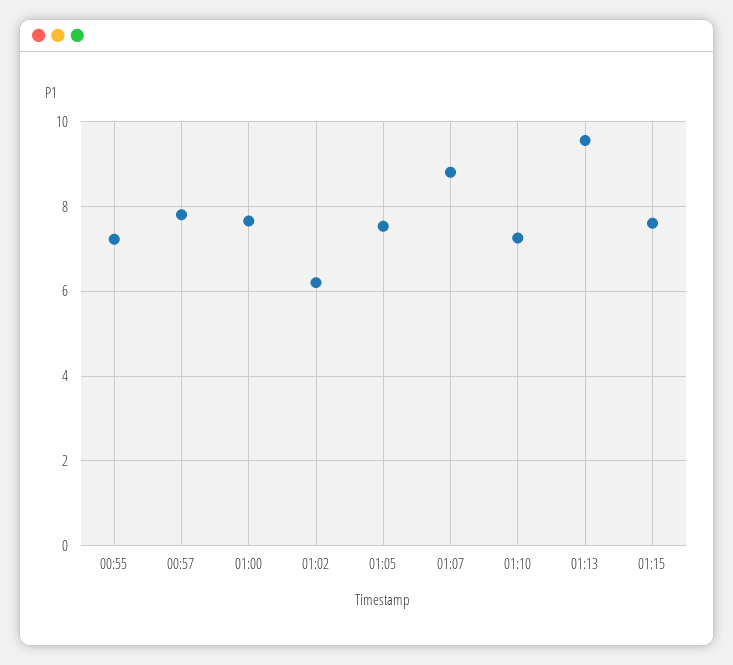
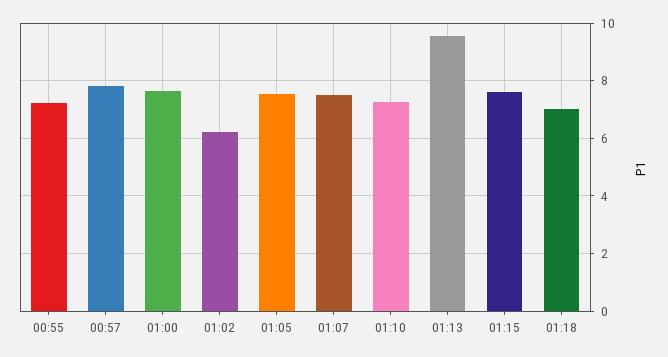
01:07: 8.8 -> 7.5
01:18: none -> 7

